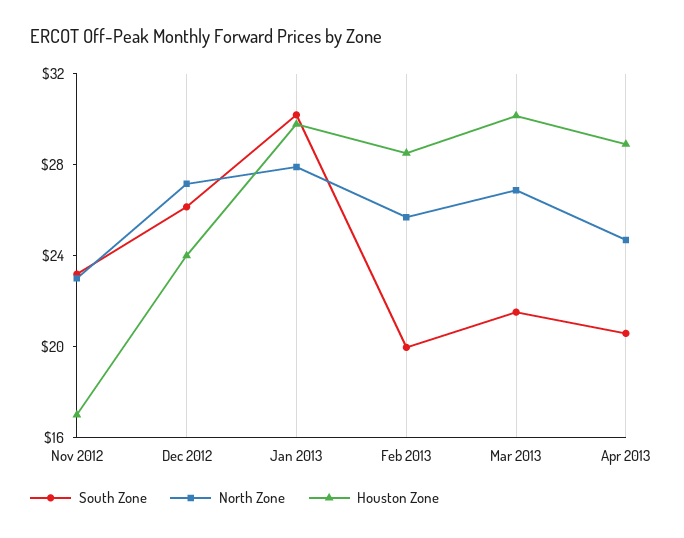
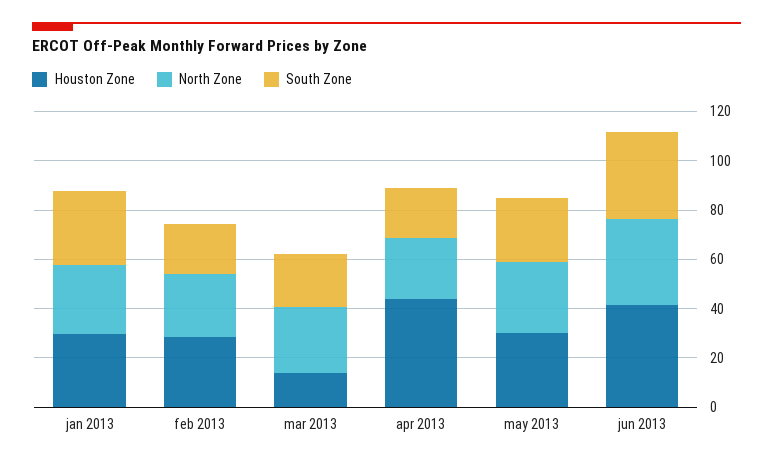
South Zone, Nov 2012: 23 -> none
North Zone, Nov 2012: 23 -> none
Houston Zone, Nov 2012: 17 -> none
South Zone, Dec 2012: 26 -> none
North Zone, Dec 2012: 27 -> none
Houston Zone, Dec 2012: 24 -> none
Houston Zone, Mar 2013: 30 -> 15
Houston Zone, Apr 2013: 29 -> 45
Houston Zone, may 2013: none -> 30
North Zone, may 2013: none -> 30
South Zone, may 2013: none -> 25
Houston Zone, jun 2013: none -> 40
North Zone, jun 2013: none -> 35
South Zone, jun 2013: none -> 35

